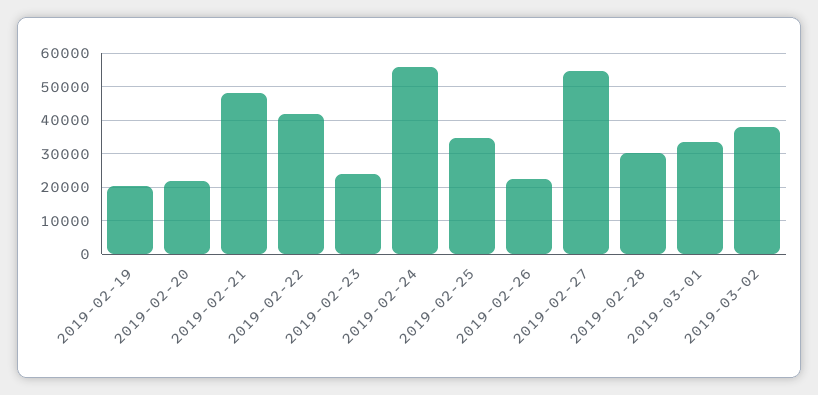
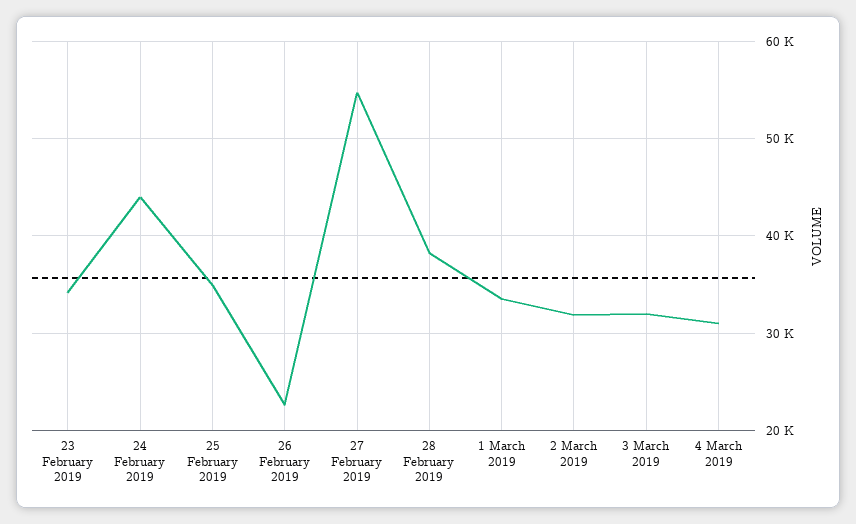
2019-02-19: 20000 -> none
2019-02-20: 22000 -> none
2019-02-21: 48000 -> none
2019-02-22: 42000 -> none
2019-02-23: 24000 -> 34000
2019-02-24: 56000 -> 44000
2019-02-28: 30000 -> 38000
2019-03-02: 38000 -> 32000
3 March 2019: none -> 32000
4 March 2019: none -> 31000

